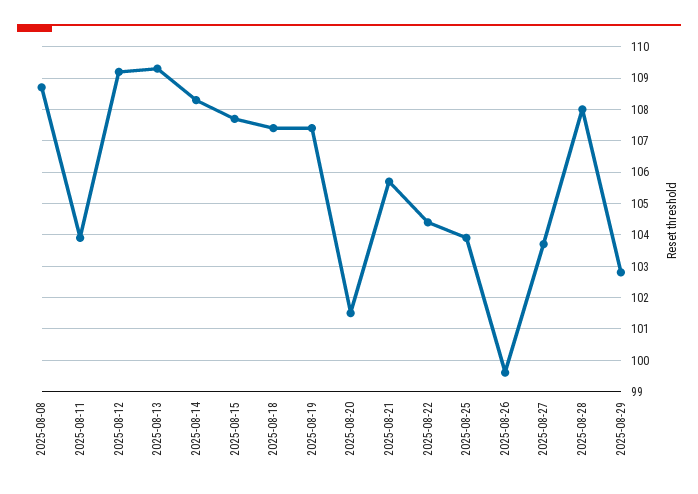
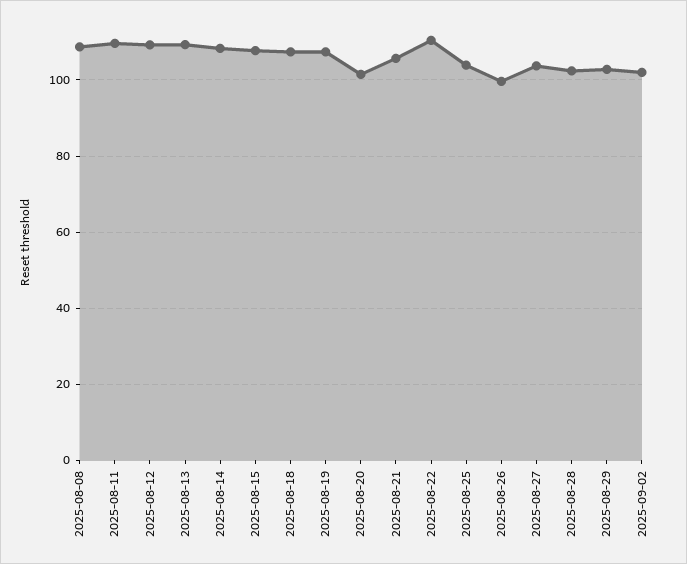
2025-08-11: 104 -> 110
2025-08-22: 104.5 -> 110
2025-08-28: 108 -> 102
2025-09-02: none -> 102

